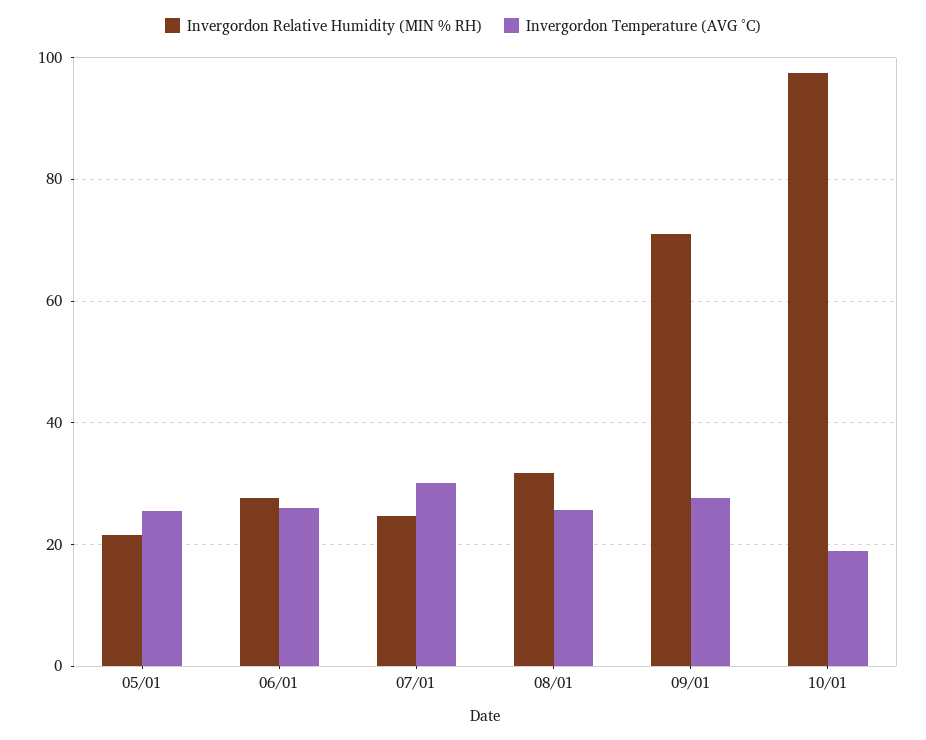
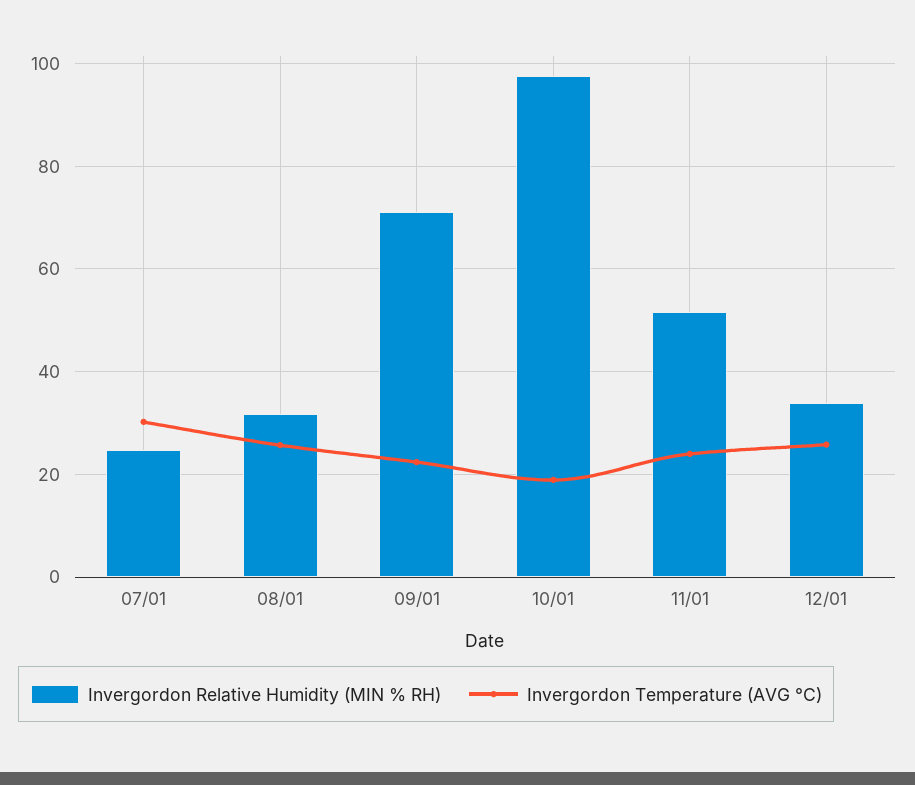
Invergordon Relative Humidity (MIN % RH), 05/01: 22 -> none
Invergordon Temperature (AVG °C), 05/01: 26 -> none
Invergordon Relative Humidity (MIN % RH), 06/01: 28 -> none
Invergordon Temperature (AVG °C), 06/01: 26 -> none
Invergordon Temperature (AVG °C), 09/01: 28 -> 22
Invergordon Relative Humidity (MIN % RH), 11/01: none -> 52
Invergordon Temperature (AVG °C), 11/01: none -> 24
Invergordon Relative Humidity (MIN % RH), 12/01: none -> 34
Invergordon Temperature (AVG °C), 12/01: none -> 26

